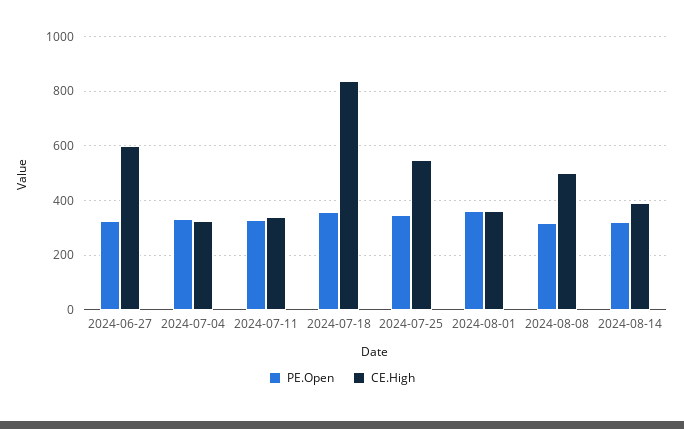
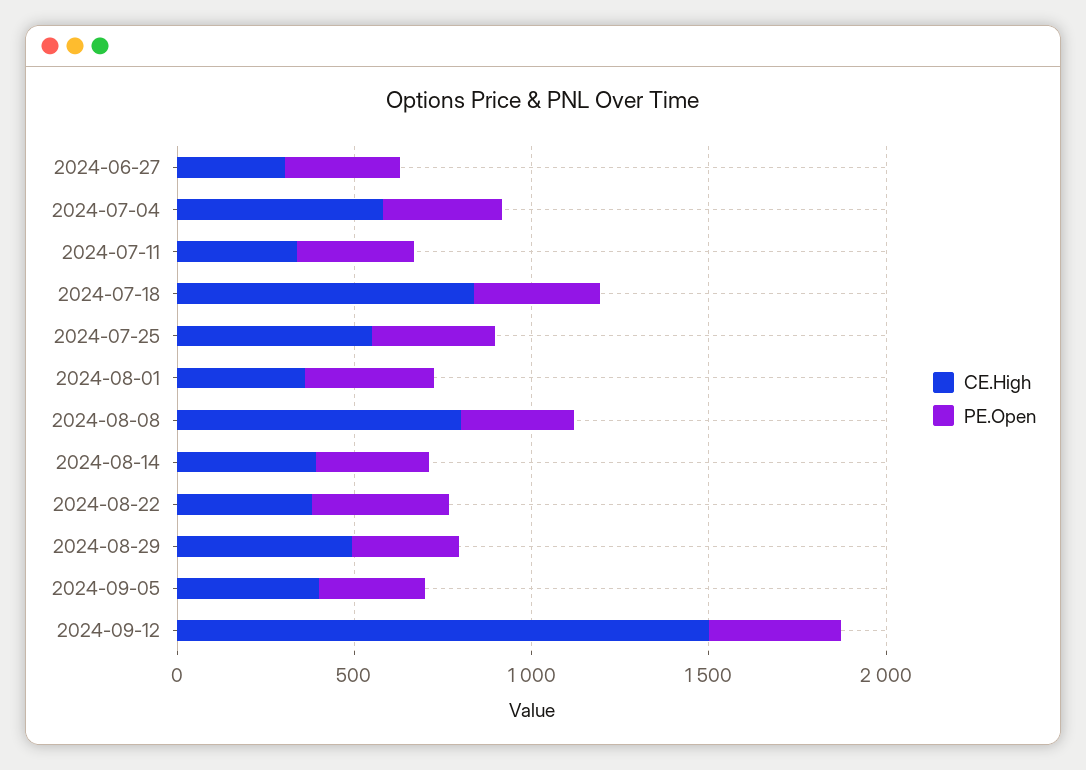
CE.High, 2024-06-27: 600 -> 300
CE.High, 2024-07-04: 325 -> 600
CE.High, 2024-08-08: 500 -> 800
CE.High, 2024-08-22: none -> 400
PE.Open, 2024-08-22: none -> 400
CE.High, 2024-08-29: none -> 500
PE.Open, 2024-08-29: none -> 300
CE.High, 2024-09-05: none -> 400
PE.Open, 2024-09-05: none -> 300
CE.High, 2024-09-12: none -> 1500
PE.Open, 2024-09-12: none -> 400

